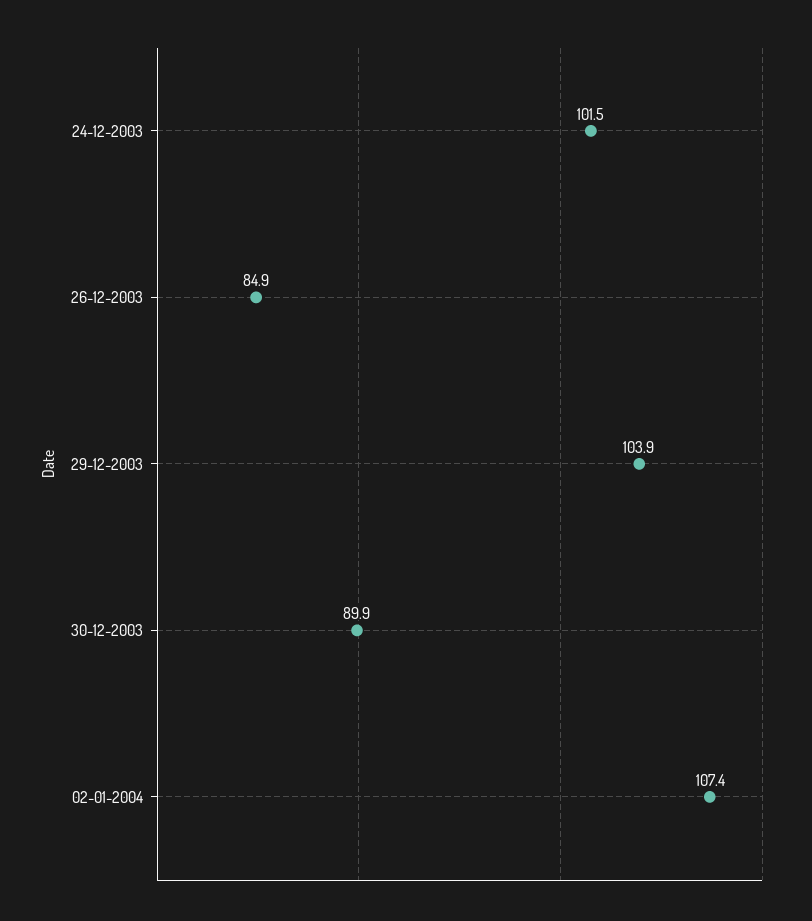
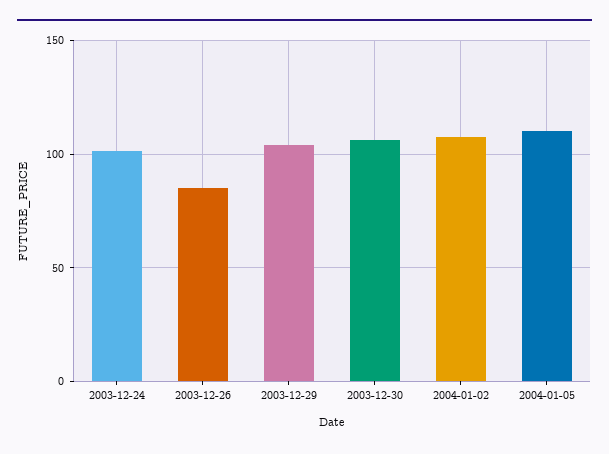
30-12-2003: 89.9 -> 105
2004-01-05: none -> 110

